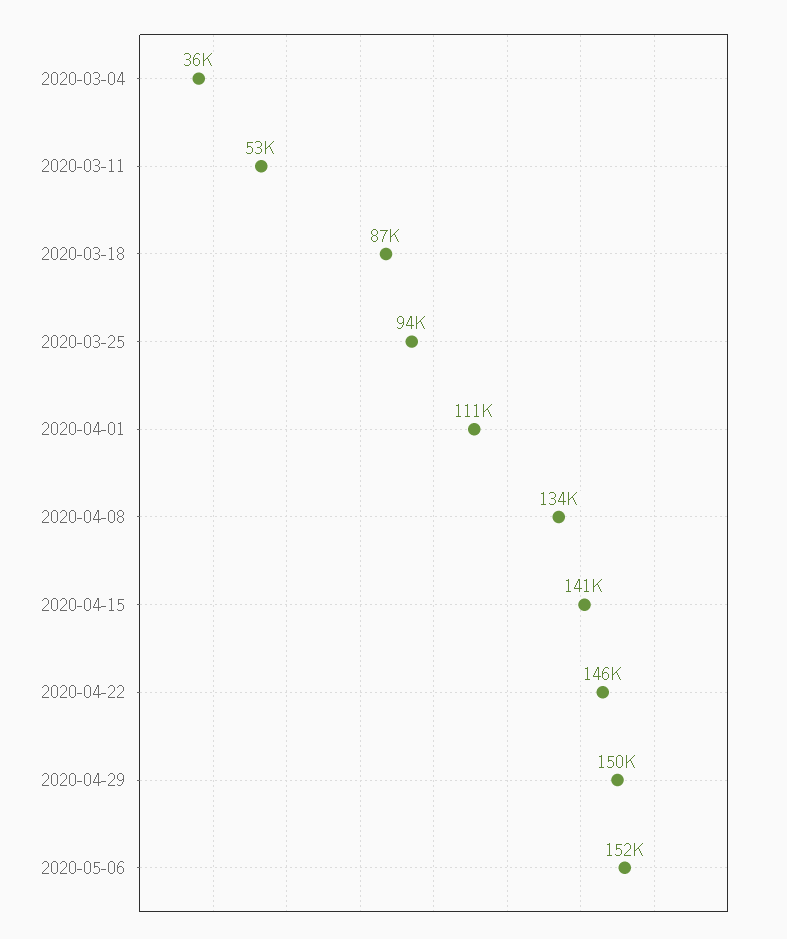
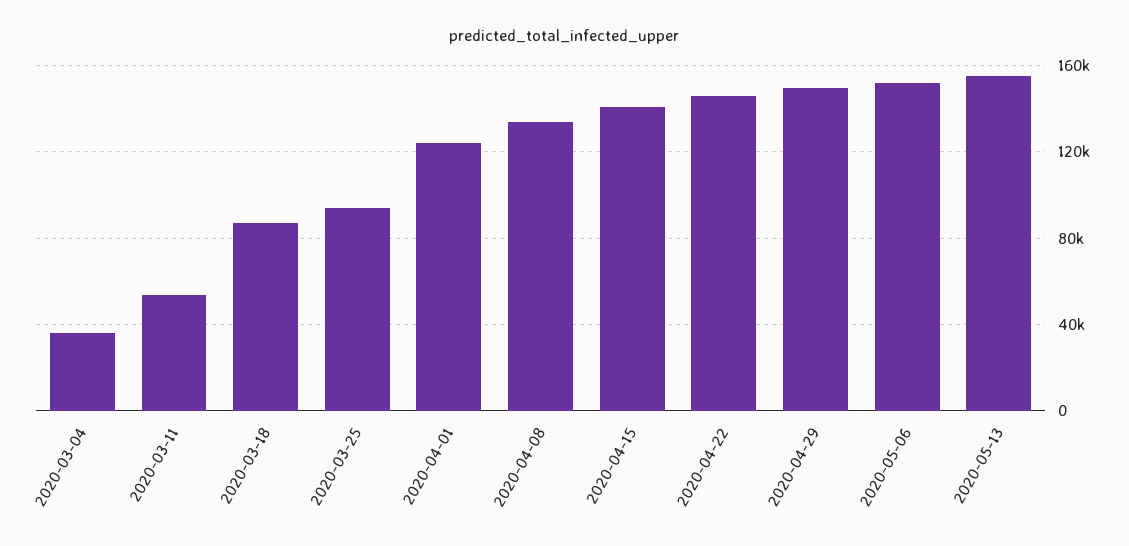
2020-04-01: 111000 -> 125000
2020-05-13: none -> 155000

